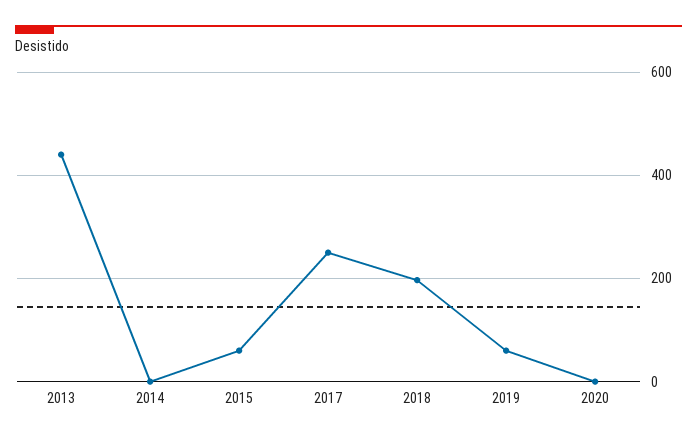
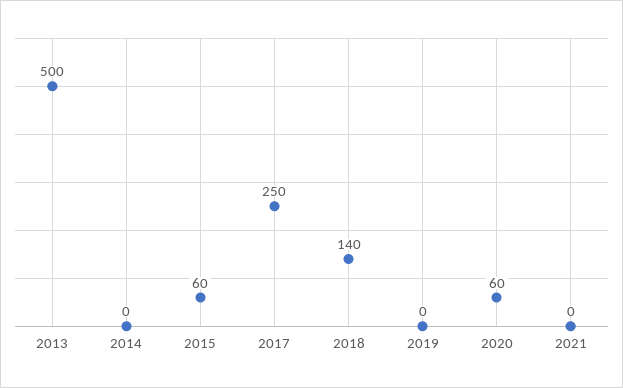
2013: 440 -> 500
2018: 200 -> 140
2019: 60 -> 0
2020: 0 -> 60
2021: none -> 0

